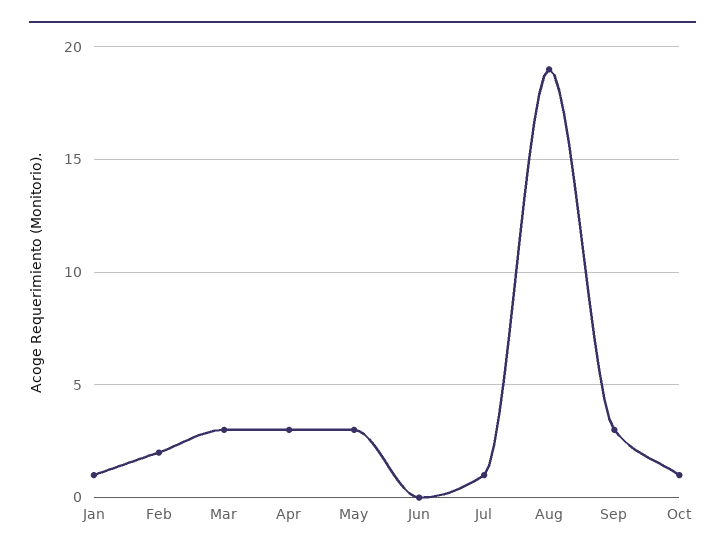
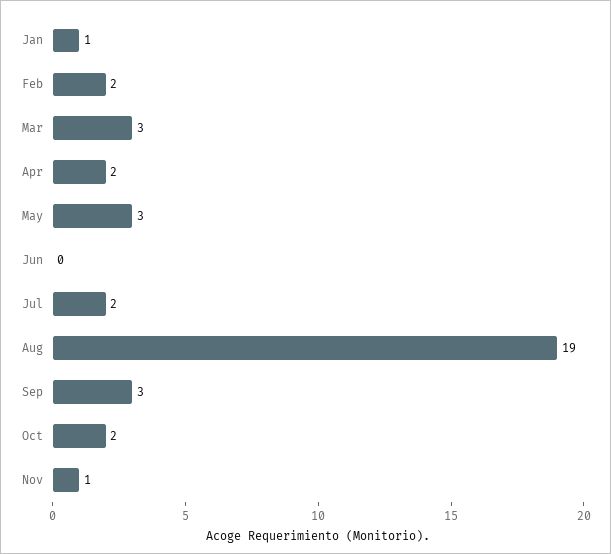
Apr: 3 -> 2
Jul: 1 -> 2
Oct: 1 -> 2
Nov: none -> 1

